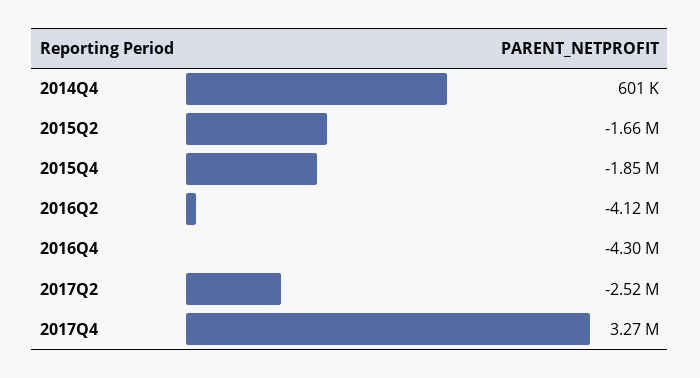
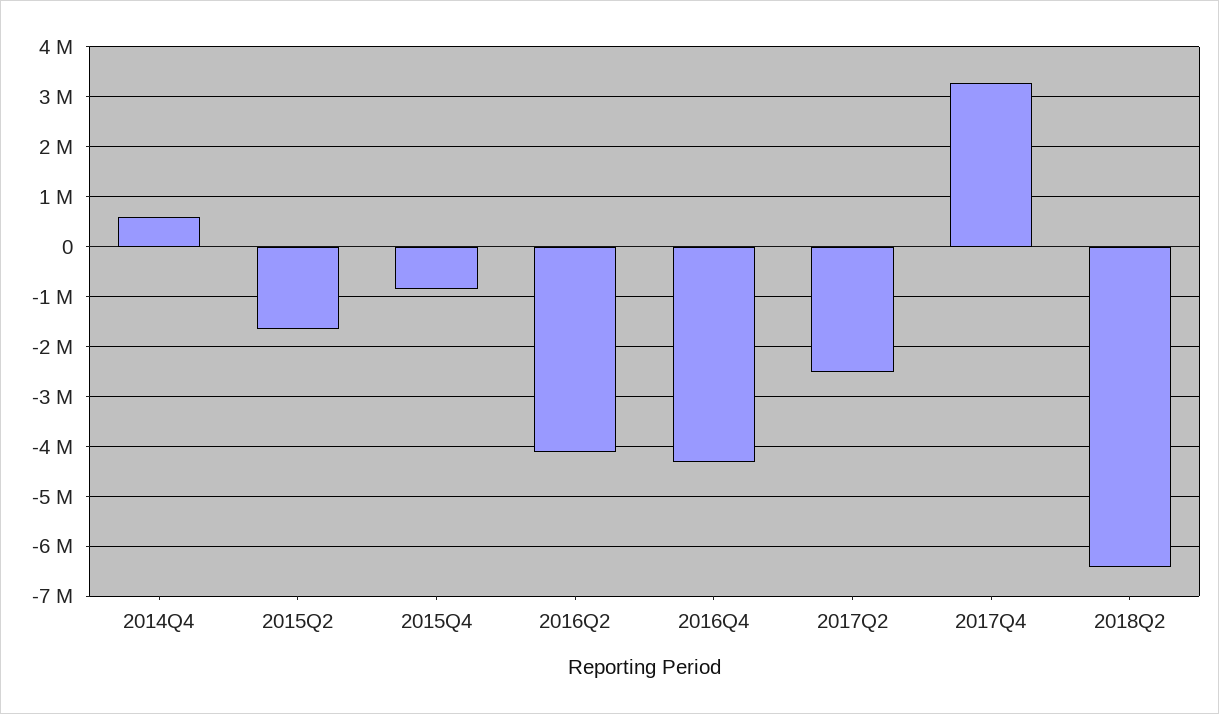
2015Q4: -1850000 -> -800000
2018Q2: none -> -6400000

